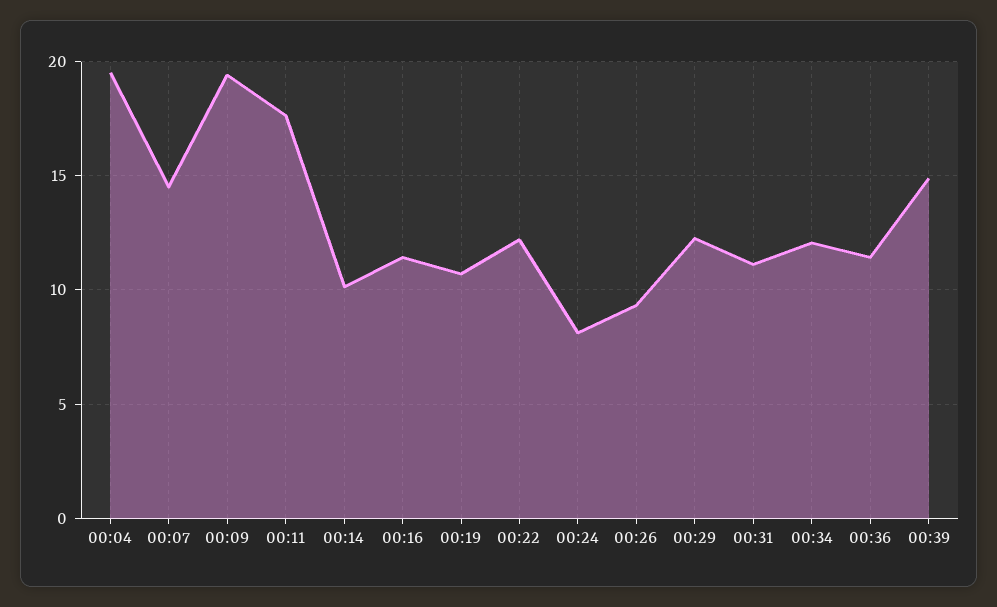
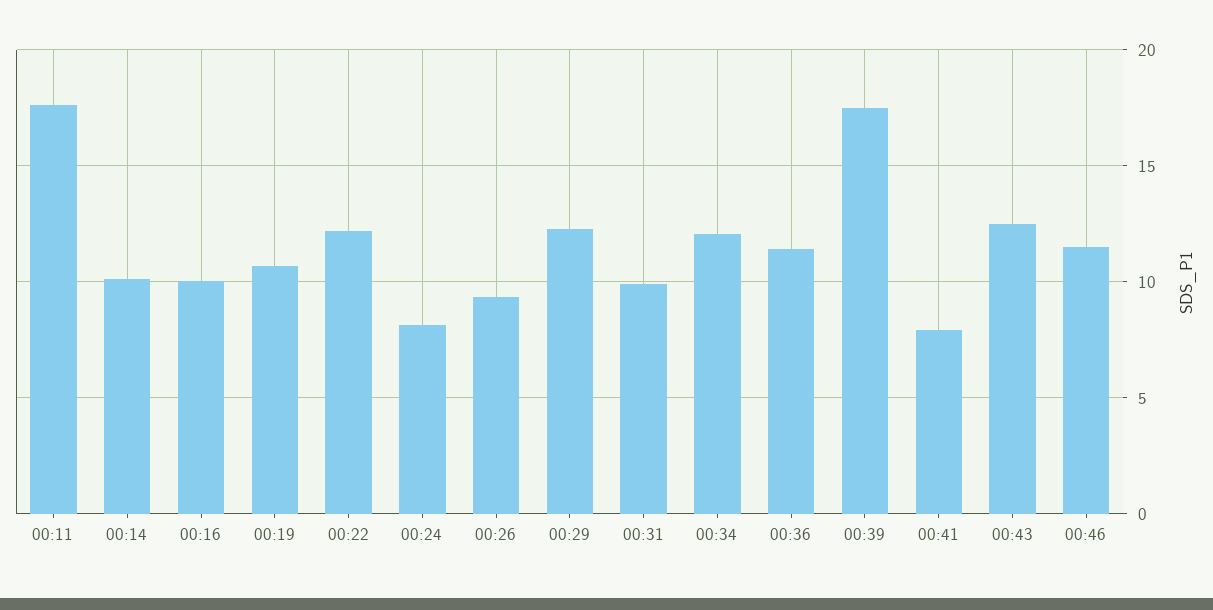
00:04: 19.5 -> none
00:07: 14.5 -> none
00:09: 19.5 -> none
00:16: 11.5 -> 10
00:31: 11 -> 10
00:39: 15 -> 17.5
00:41: none -> 8
00:43: none -> 12.5
00:46: none -> 11.5

